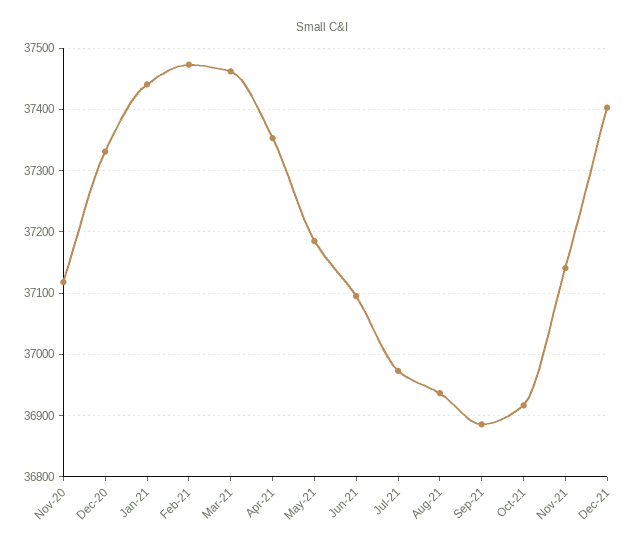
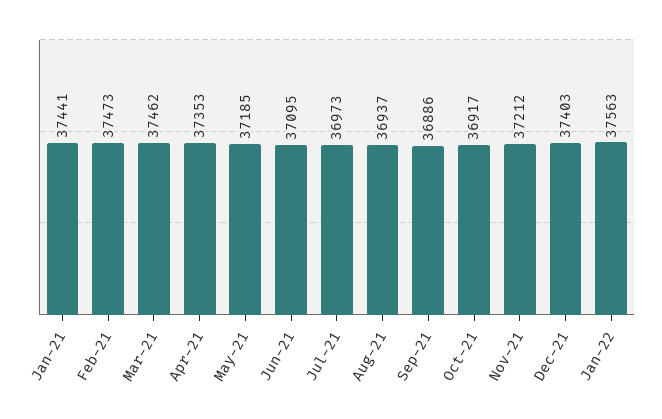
Nov-20: 37120 -> none
Dec-20: 37330 -> none
Nov-21: 37140 -> 37212
Jan-22: none -> 37563

